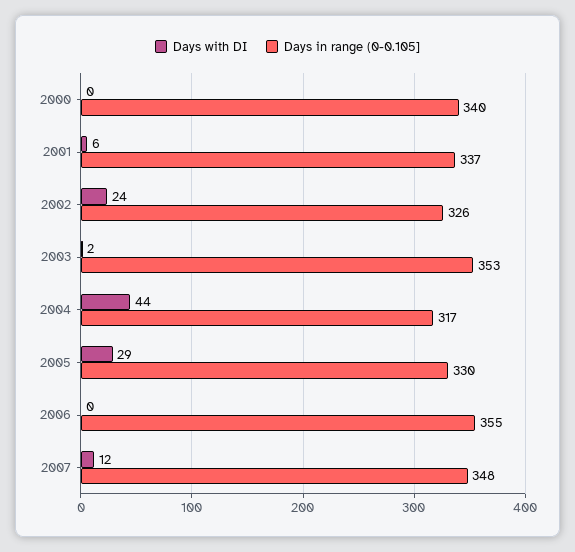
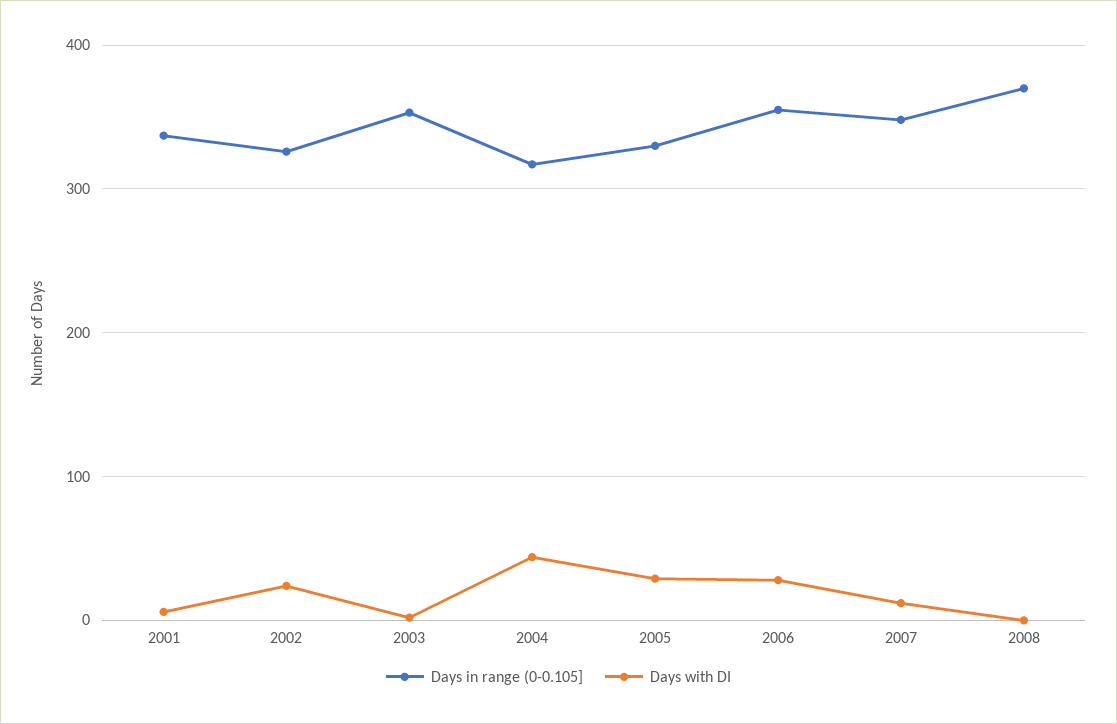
Days with DI, 2000: 0 -> none
Days in range (0-0.105], 2000: 340 -> none
Days with DI, 2006: 0 -> 30
Days in range (0-0.105], 2008: none -> 370
Days with DI, 2008: none -> 0

